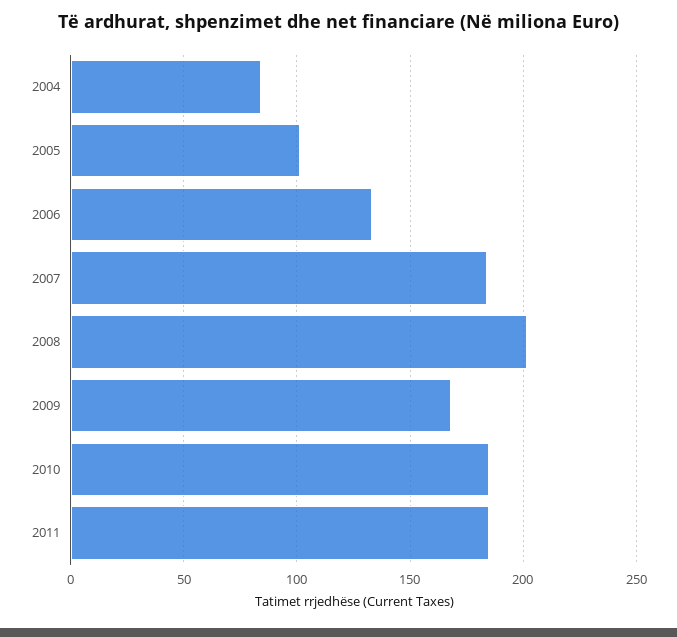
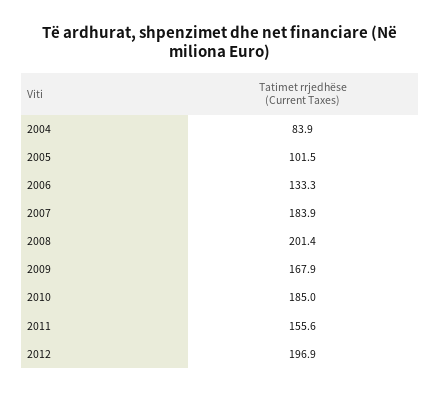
2011: 185 -> 155.6
2012: none -> 196.9

